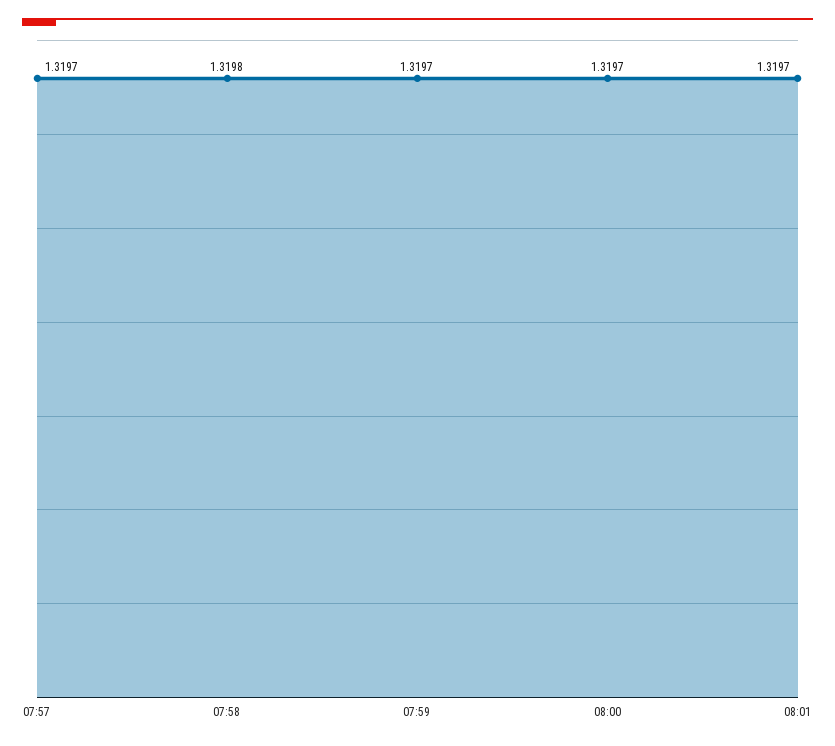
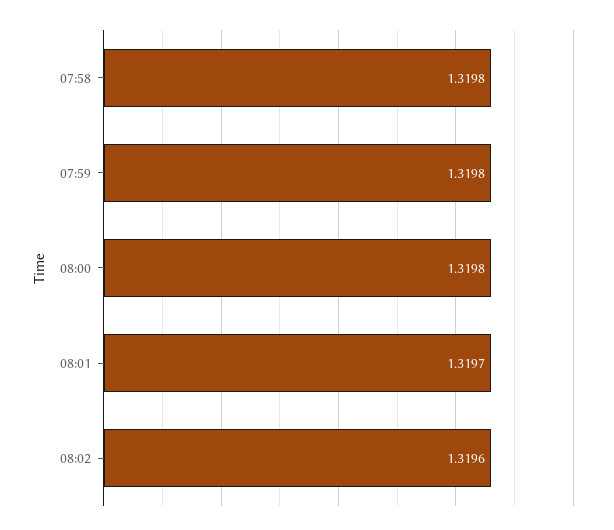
07:57: 1.3197 -> none
07:59: 1.3197 -> 1.3198
08:00: 1.3197 -> 1.3198
08:02: none -> 1.3196

